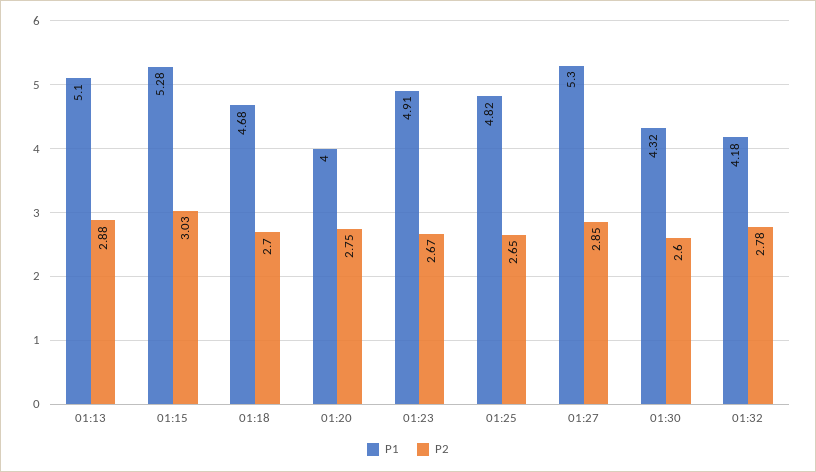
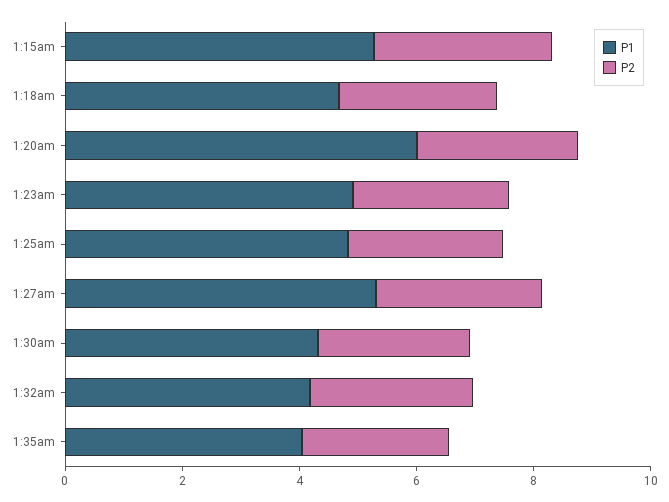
P1, 01:13: 5.1 -> none
P2, 01:13: 2.88 -> none
P1, 01:20: 4 -> 6
P1, 1:35am: none -> 4
P2, 1:35am: none -> 2.5

